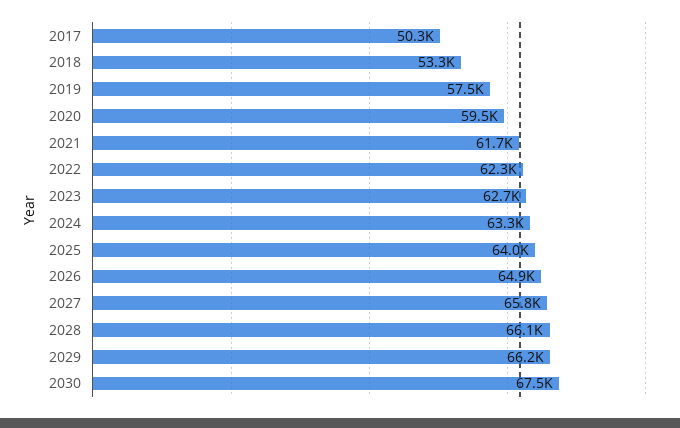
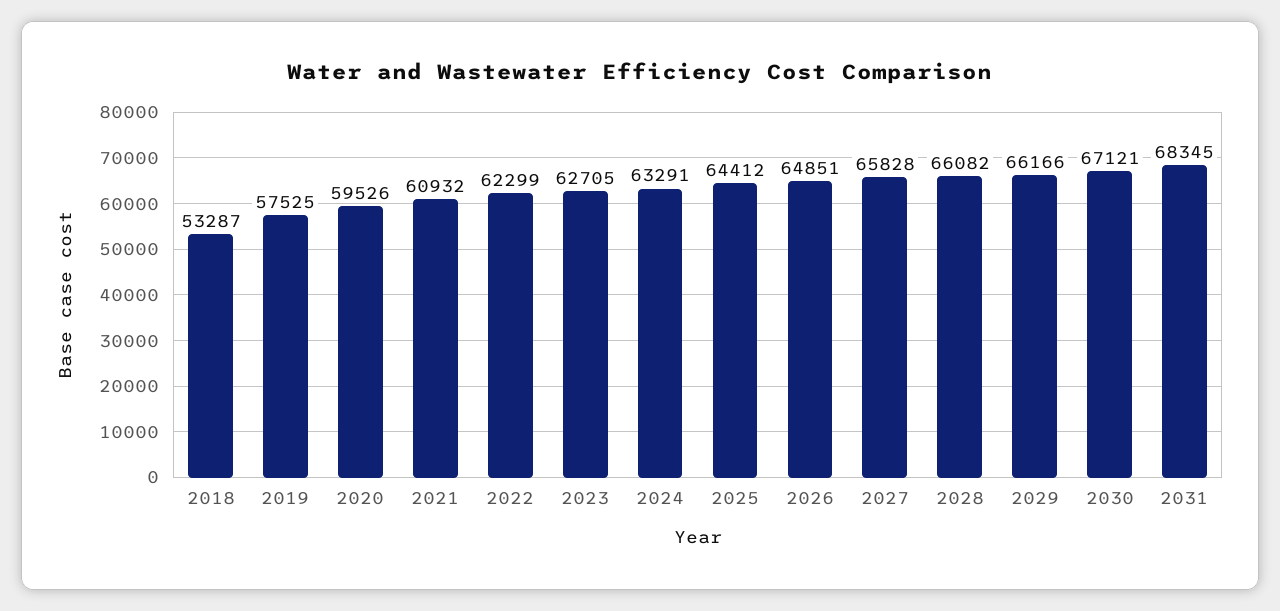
2017: 50300 -> none
2021: 61700 -> 60932
2025: 64000 -> 64412
2030: 67500 -> 67121
2031: none -> 68345

